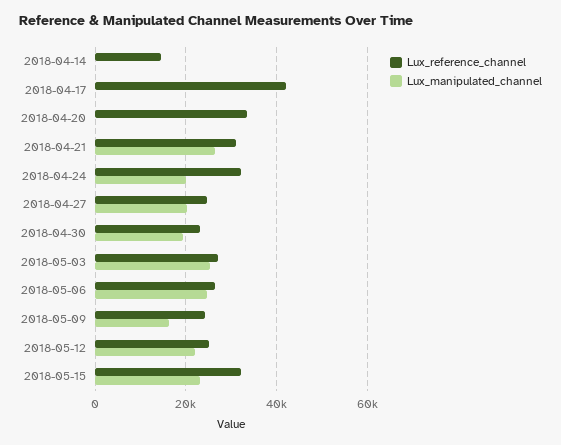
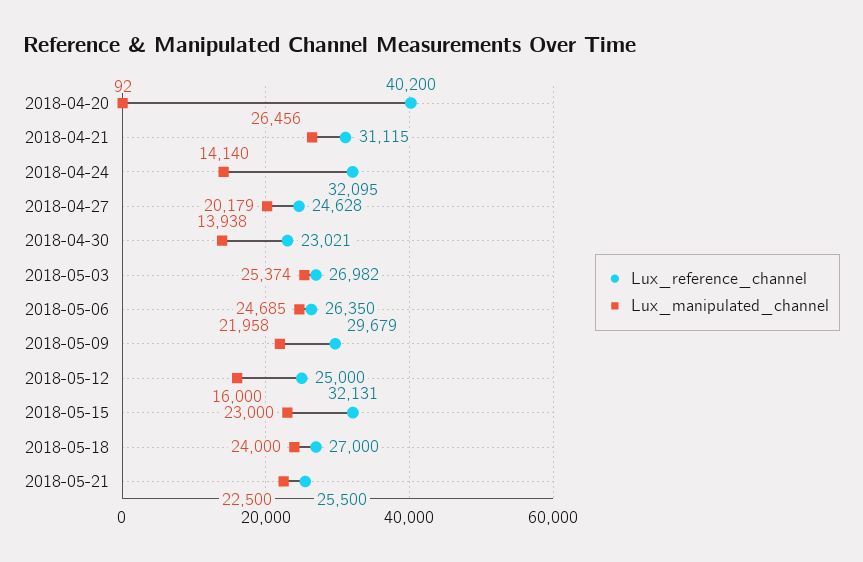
Lux_reference_channel, 2018-04-14: 14000 -> none
Lux_manipulated_channel, 2018-04-14: 0 -> none
Lux_reference_channel, 2018-04-17: 42000 -> none
Lux_manipulated_channel, 2018-04-17: 0 -> none
Lux_reference_channel, 2018-04-20: 34000 -> 40200
Lux_manipulated_channel, 2018-04-24: 20000 -> 14140
Lux_manipulated_channel, 2018-04-30: 20000 -> 13938
Lux_reference_channel, 2018-05-09: 24000 -> 29679
Lux_manipulated_channel, 2018-05-09: 16000 -> 21958
Lux_manipulated_channel, 2018-05-12: 22000 -> 16000
Lux_reference_channel, 2018-05-18: none -> 27000
Lux_manipulated_channel, 2018-05-18: none -> 24000
Lux_reference_channel, 2018-05-21: none -> 25500
Lux_manipulated_channel, 2018-05-21: none -> 22500

